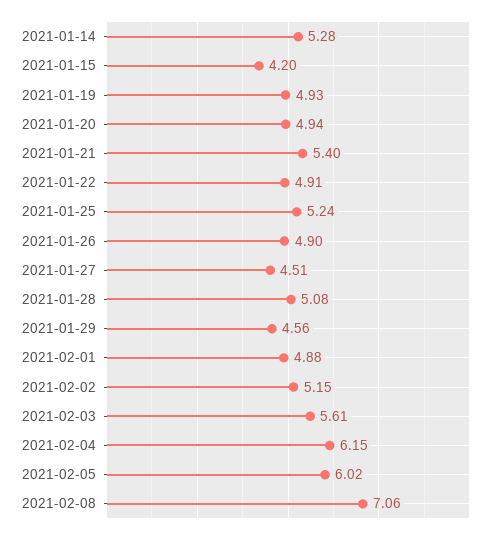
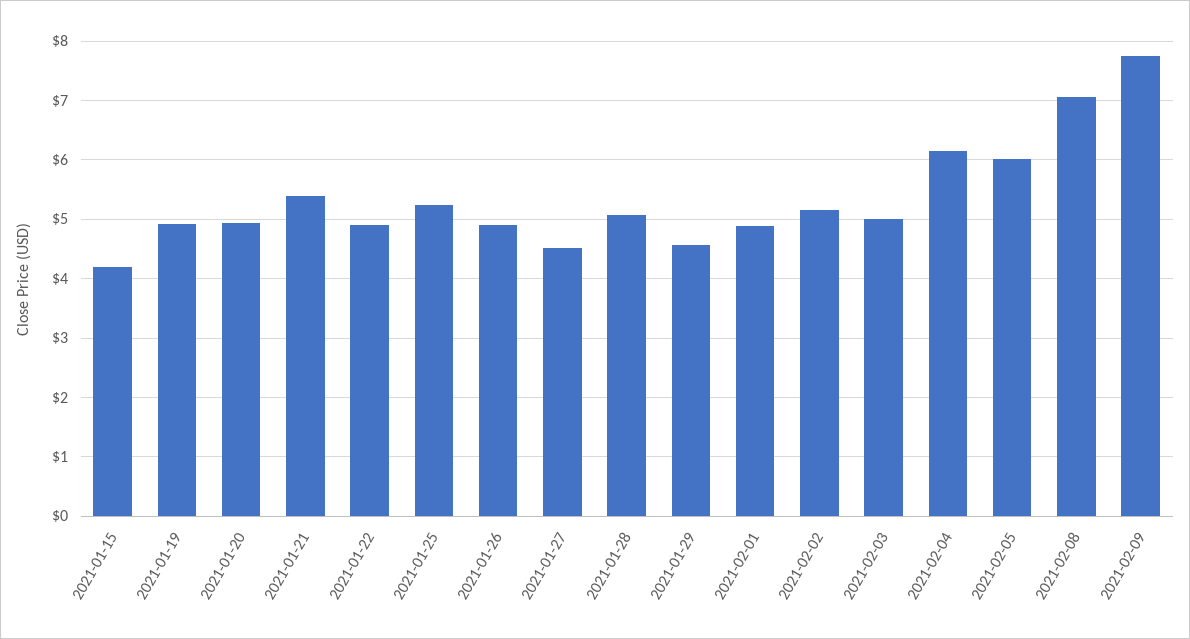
2021-01-14: 5.28 -> none
2021-02-03: 5.61 -> 5
2021-02-09: none -> 7.8

